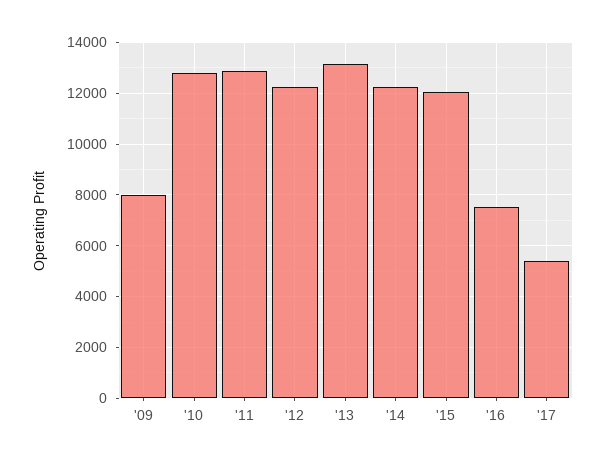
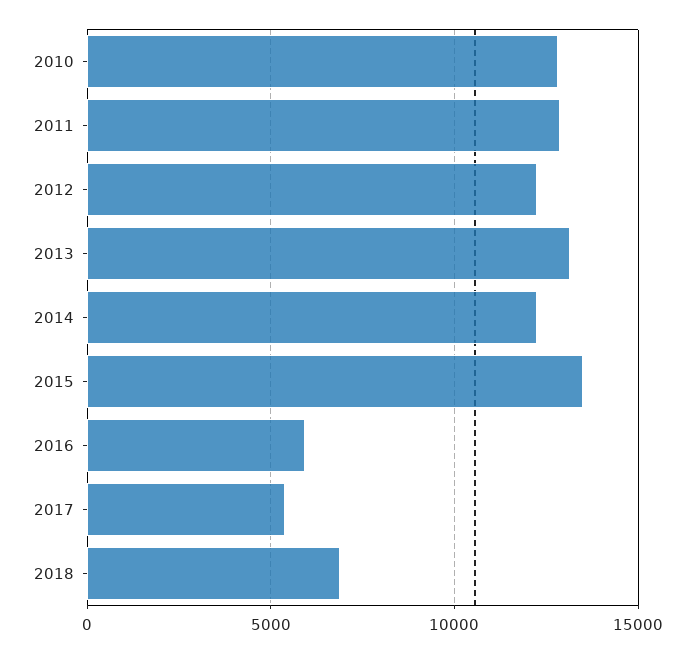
'09: 8000 -> none
'15: 12000 -> 13500
'16: 7500 -> 6000
2018: none -> 7000

